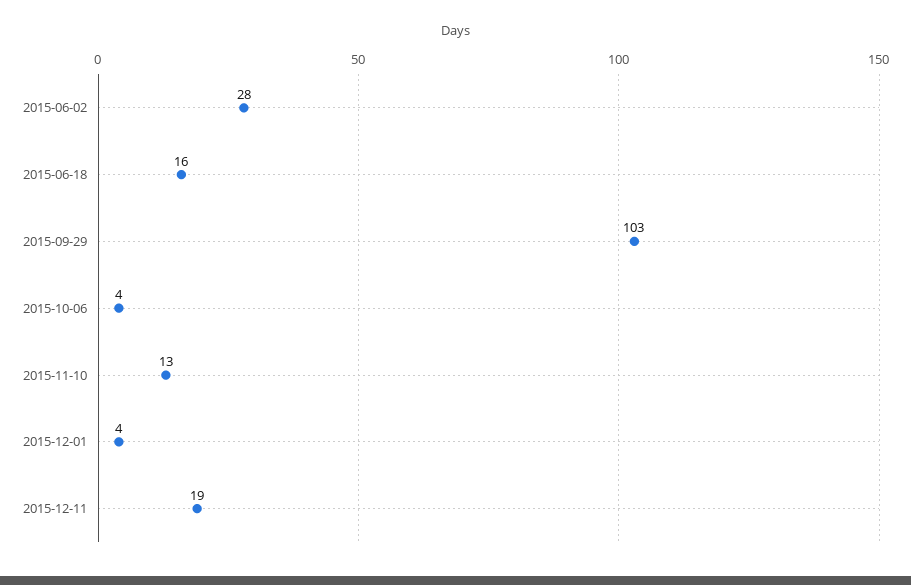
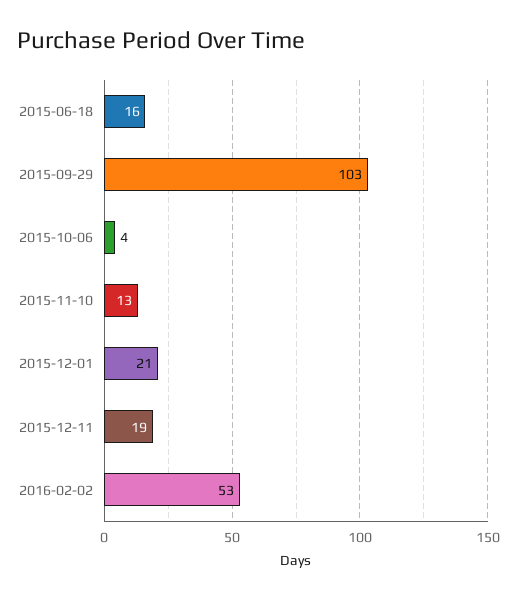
2015-06-02: 28 -> none
2015-12-01: 4 -> 21
2016-02-02: none -> 53

